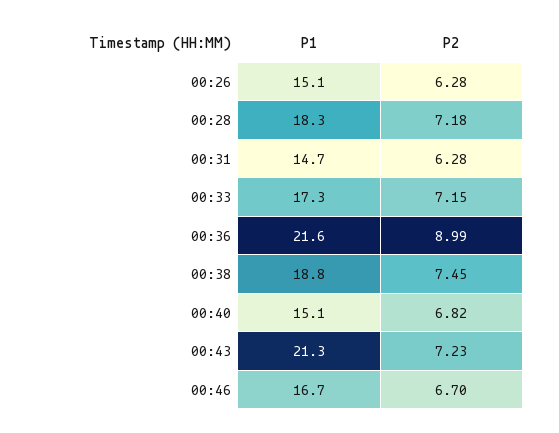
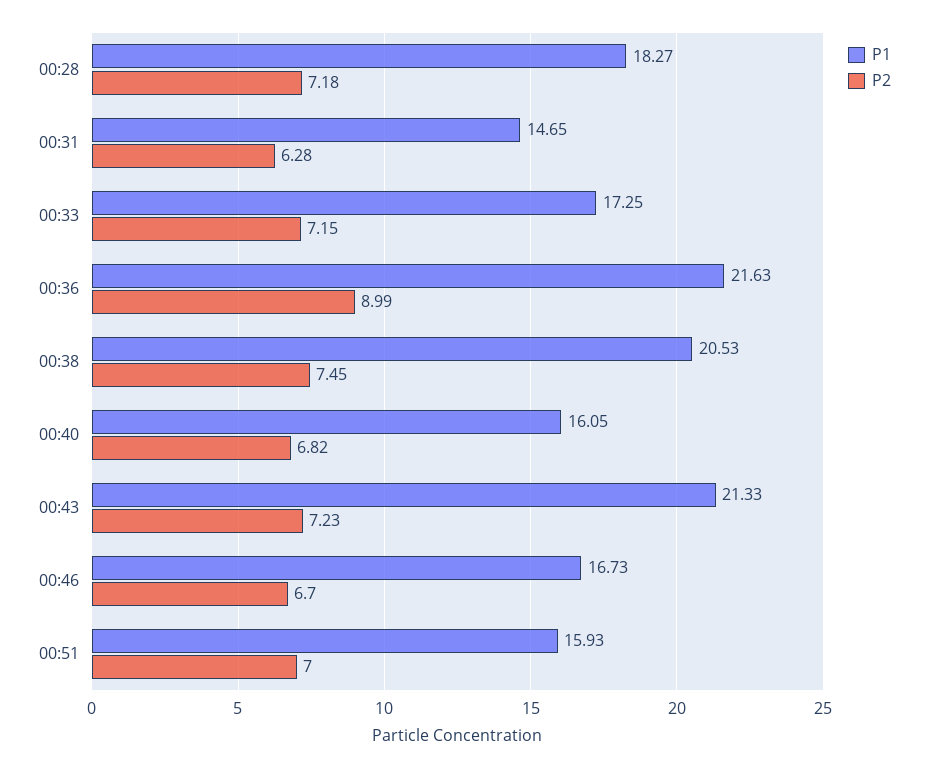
P1, 00:26: 15.1 -> none
P2, 00:26: 6.28 -> none
P1, 00:38: 18.8 -> 20.53
P1, 00:40: 15.1 -> 16.05
P1, 00:51: none -> 15.93
P2, 00:51: none -> 7

